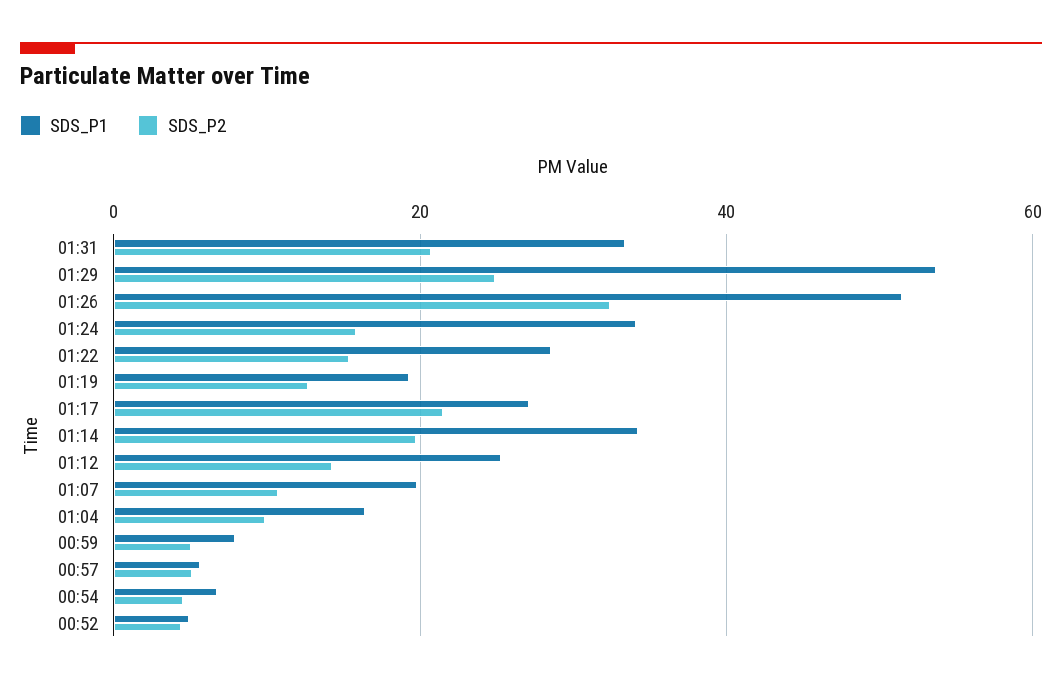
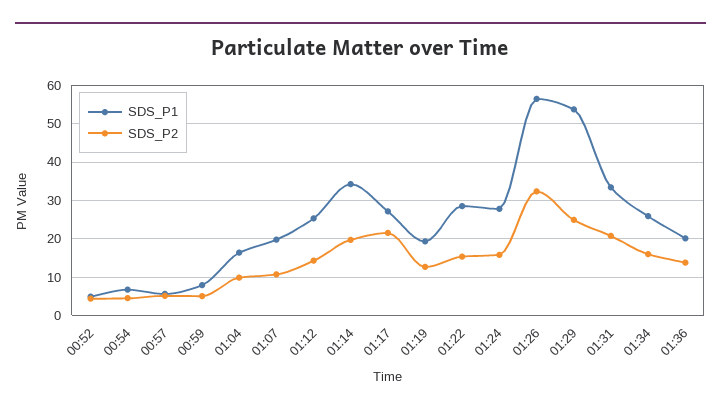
SDS_P1, 01:26: 52 -> 56
SDS_P1, 01:24: 34 -> 28
SDS_P1, 01:34: none -> 26
SDS_P2, 01:34: none -> 16
SDS_P1, 01:36: none -> 20
SDS_P2, 01:36: none -> 14

